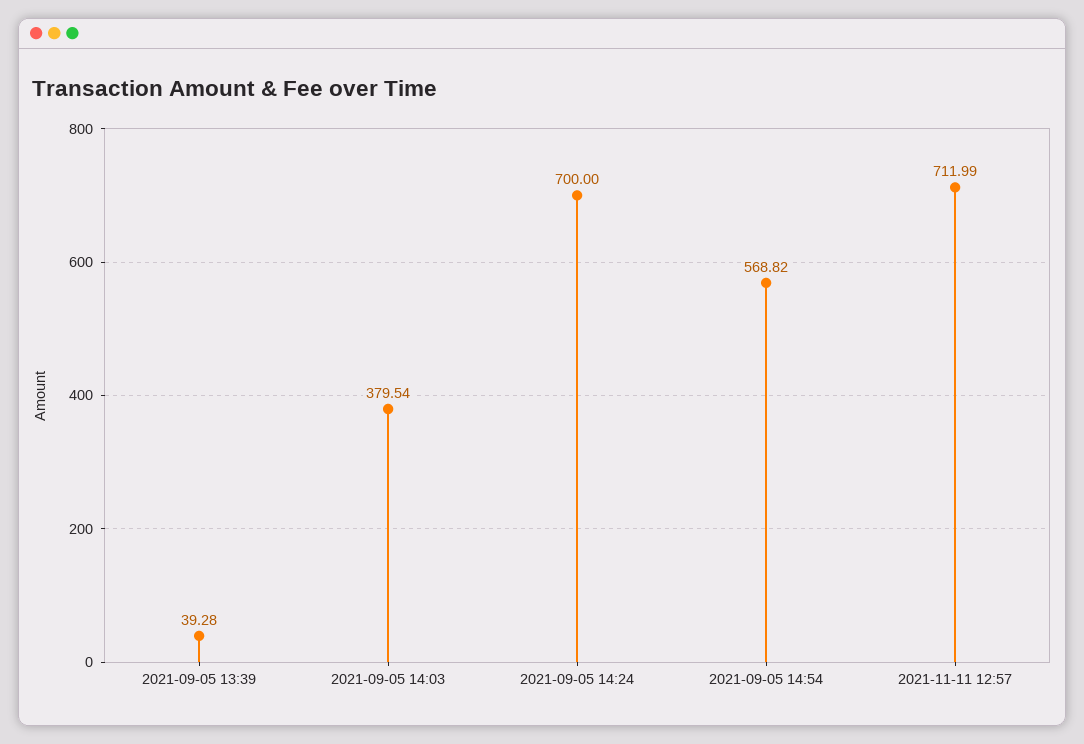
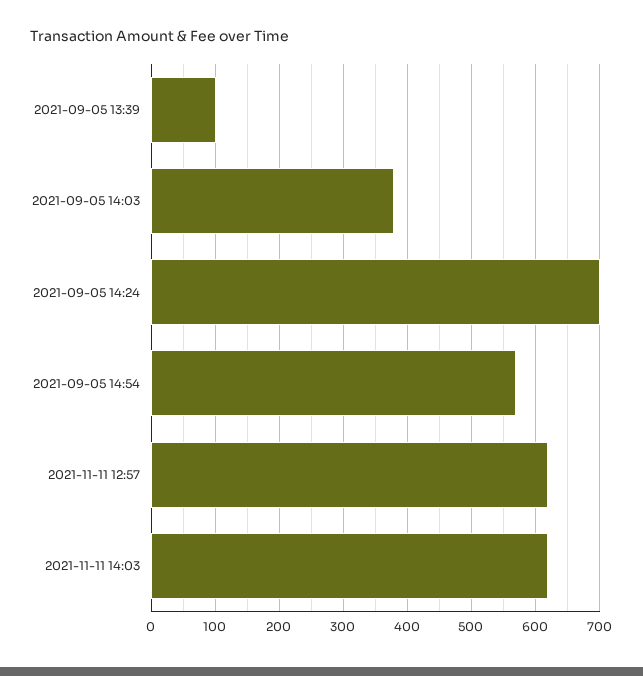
2021-09-05 13:39: 39.28 -> 100
2021-11-11 12:57: 711.99 -> 620
2021-11-11 14:03: none -> 620

